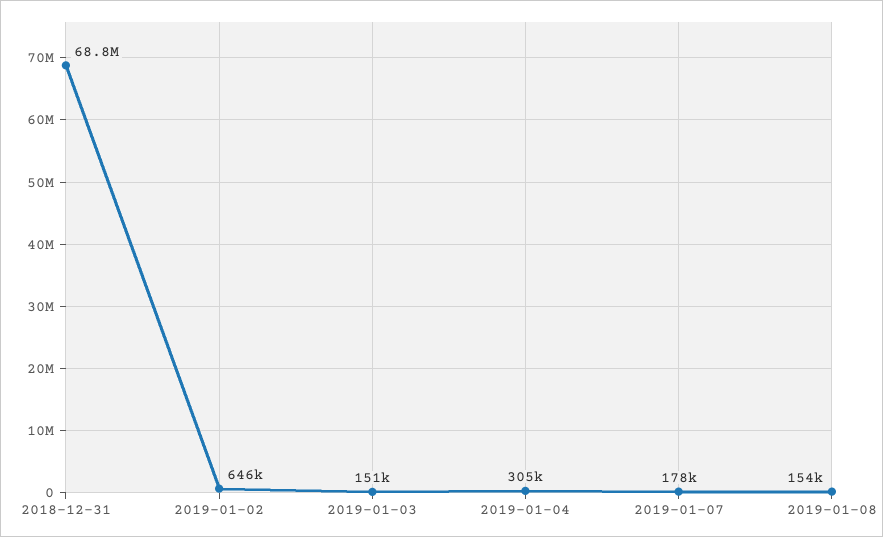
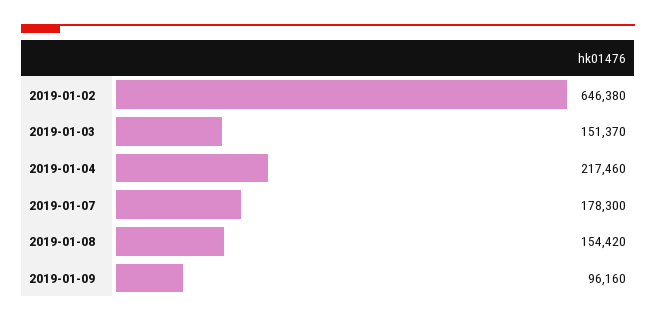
2018-12-31: 68800000 -> none
2019-01-04: 305000 -> 217460
2019-01-09: none -> 96160

